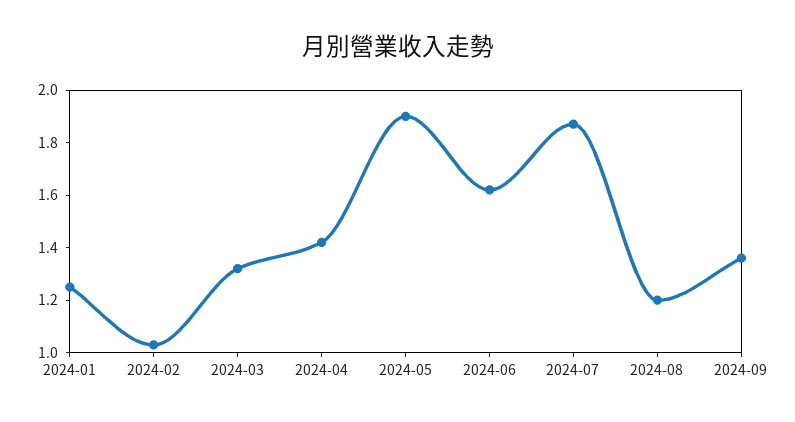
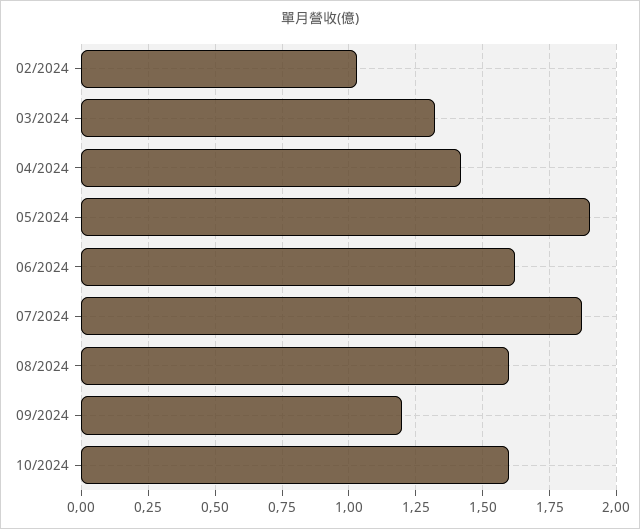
2024-01: 1.25 -> none
2024-08: 1.2 -> 1.6
2024-09: 1.35 -> 1.2
10/2024: none -> 1.6

